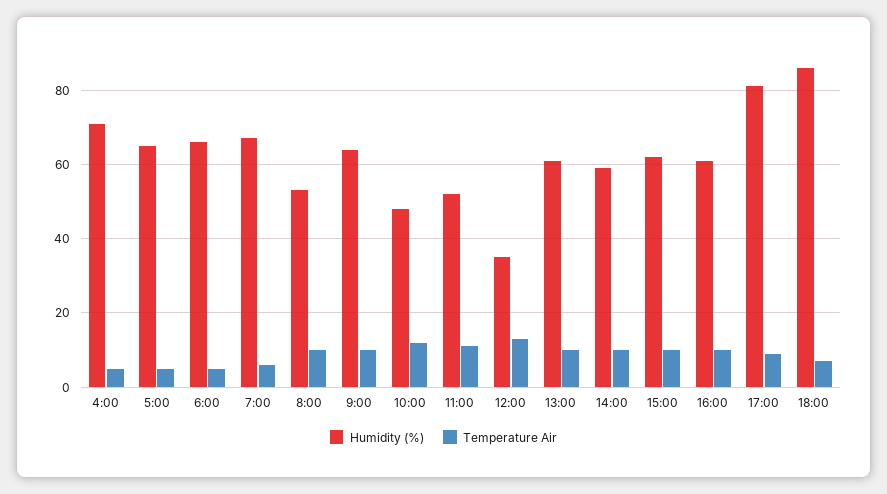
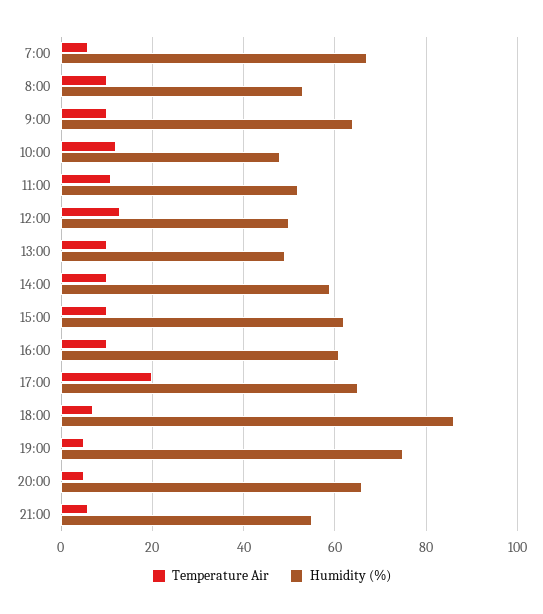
Humidity (%), 4:00: 70 -> none
Temperature Air, 4:00: 5 -> none
Humidity (%), 5:00: 65 -> none
Temperature Air, 5:00: 5 -> none
Humidity (%), 6:00: 65 -> none
Temperature Air, 6:00: 5 -> none
Humidity (%), 12:00: 35 -> 50
Humidity (%), 13:00: 60 -> 50
Humidity (%), 17:00: 80 -> 65
Temperature Air, 17:00: 10 -> 20
Temperature Air, 19:00: none -> 5
Humidity (%), 19:00: none -> 75
Temperature Air, 20:00: none -> 5
Humidity (%), 20:00: none -> 65
Temperature Air, 21:00: none -> 5
Humidity (%), 21:00: none -> 55

